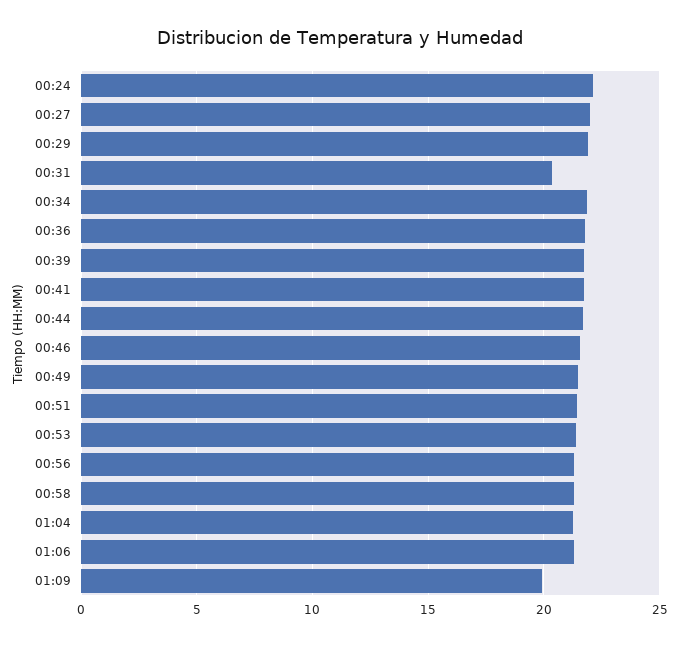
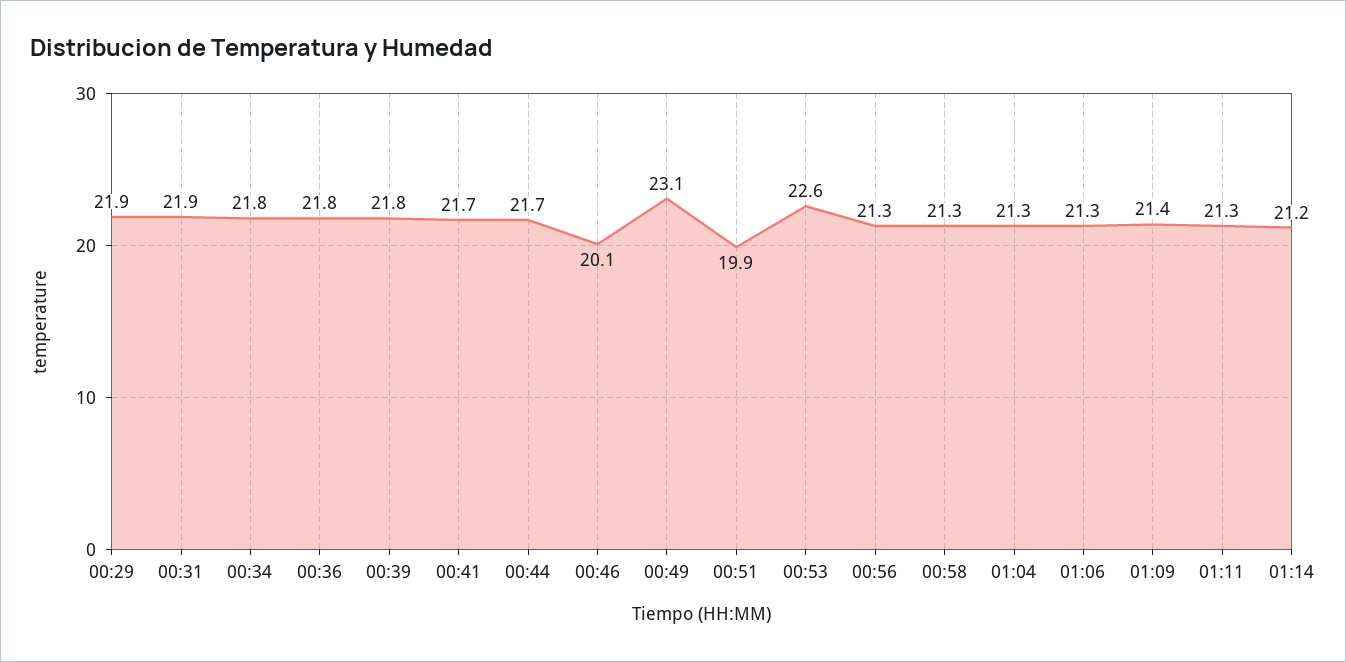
00:24: 22 -> none
00:27: 22 -> none
00:31: 20.5 -> 21.9
00:46: 21.5 -> 20.1
00:49: 21.5 -> 23.1
00:51: 21.5 -> 19.9
00:53: 21.5 -> 22.6
01:09: 20 -> 21.4
01:11: none -> 21.3
01:14: none -> 21.2

